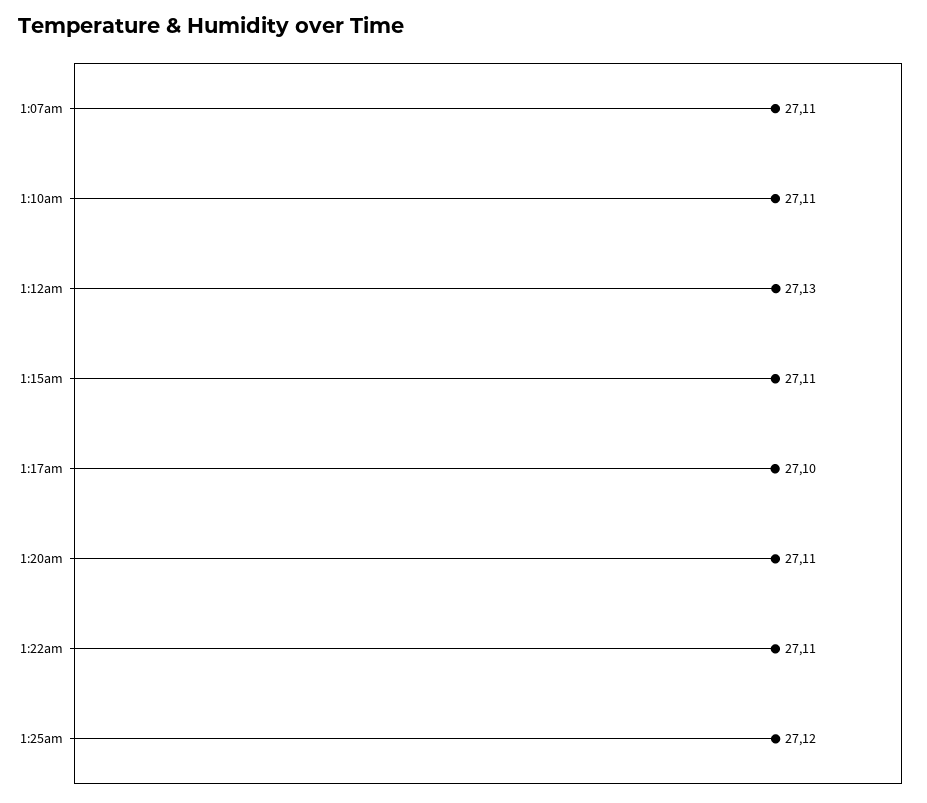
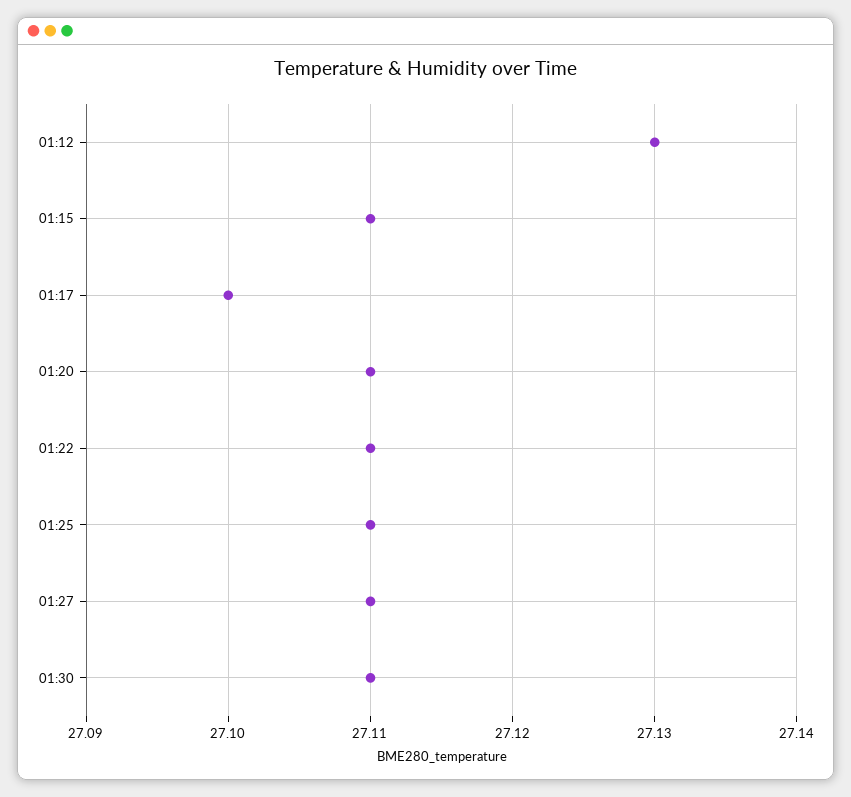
1:07am: 27.11 -> none
1:10am: 27.11 -> none
1:25am: 27.12 -> 27.11
01:27: none -> 27.11
01:30: none -> 27.11

